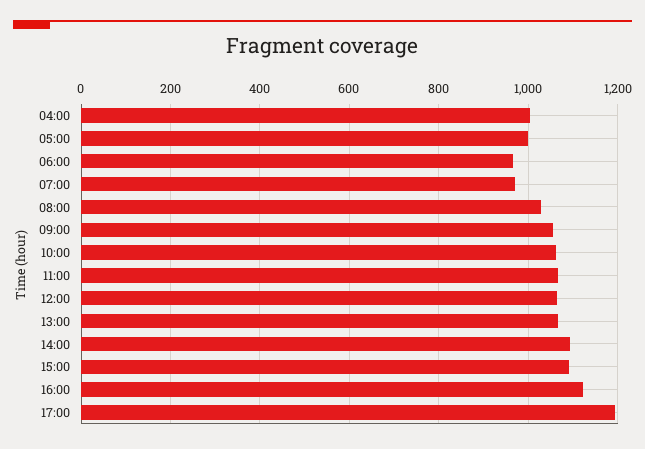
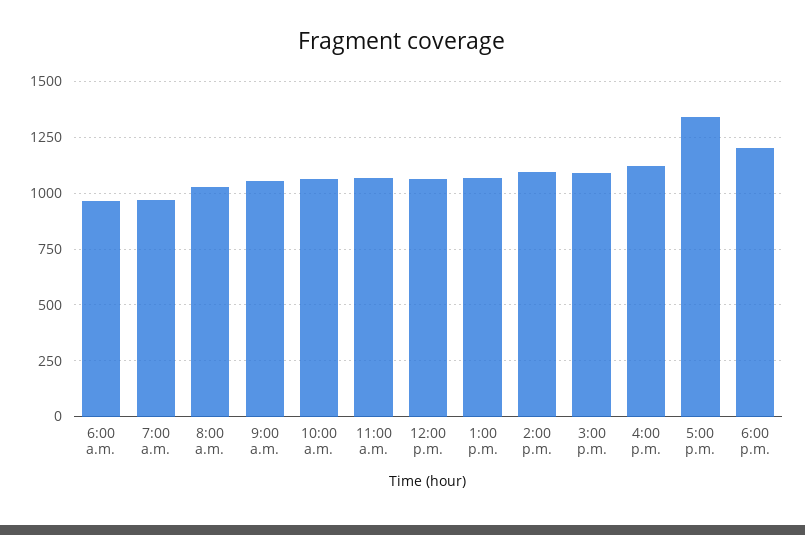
04:00: 1000 -> none
05:00: 1000 -> none
17:00: 1200 -> 1350
6:00 p.m.: none -> 1200

